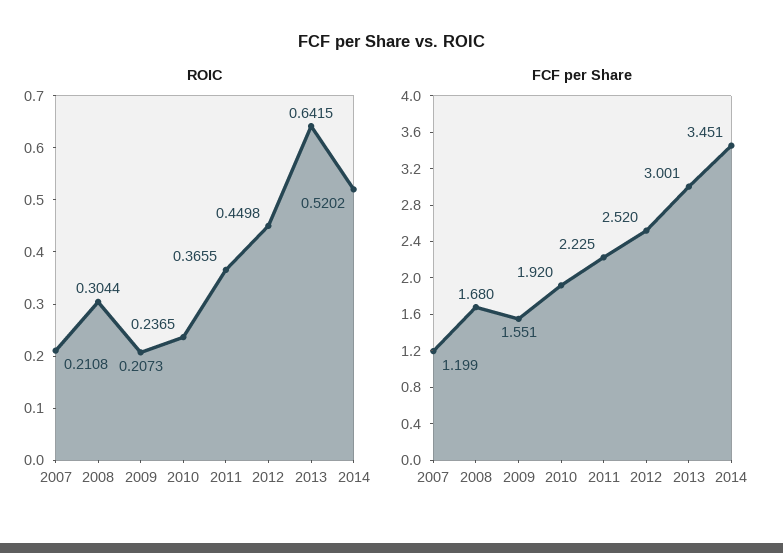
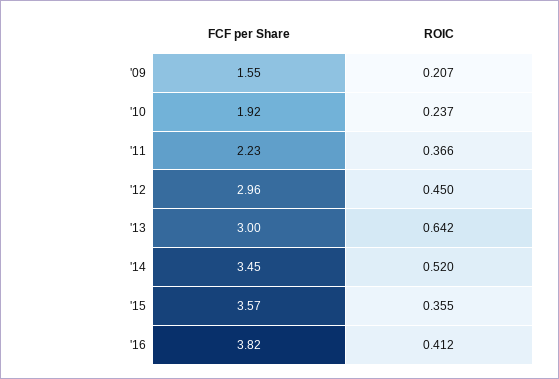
ROIC, 2007: 0.2108 -> none
ROIC, 2008: 0.3044 -> none
FCF per Share, 2007: 1.199 -> none
FCF per Share, 2008: 1.68 -> none
FCF per Share, 2012: 2.52 -> 2.96
FCF per Share, '15: none -> 3.57
ROIC, '15: none -> 0.355
FCF per Share, '16: none -> 3.82
ROIC, '16: none -> 0.412

